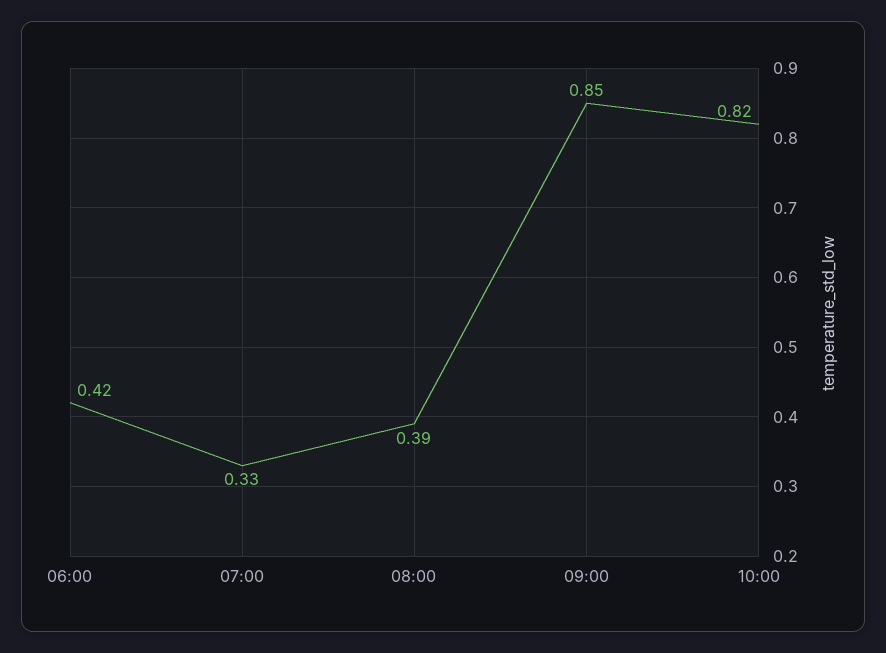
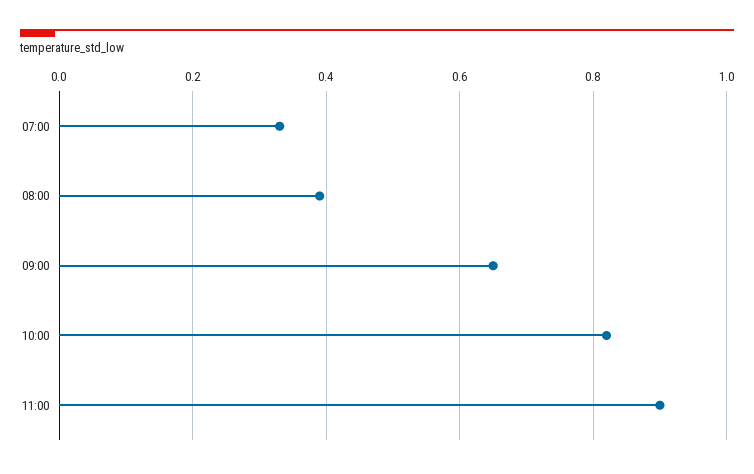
06:00: 0.42 -> none
09:00: 0.85 -> 0.65
11:00: none -> 0.9

